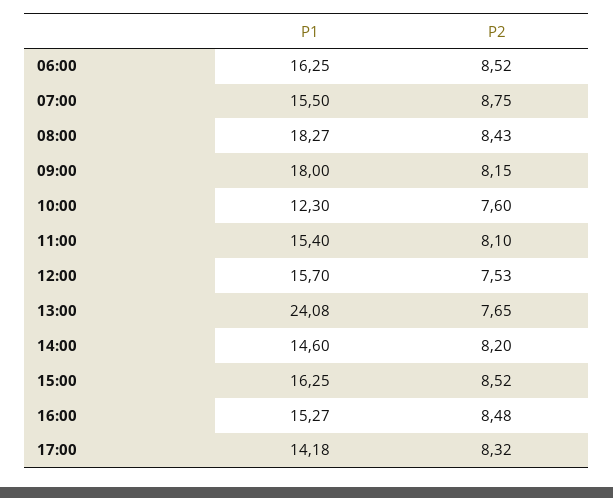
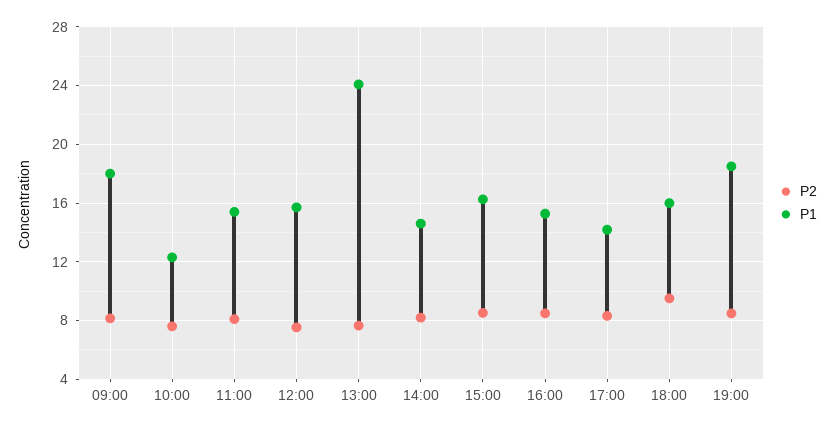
P1, 06:00: 16.25 -> none
P2, 06:00: 8.52 -> none
P1, 07:00: 15.5 -> none
P2, 07:00: 8.75 -> none
P1, 08:00: 18.27 -> none
P2, 08:00: 8.43 -> none
P2, 18:00: none -> 9.5
P1, 18:00: none -> 16
P2, 19:00: none -> 8.5
P1, 19:00: none -> 18.5

